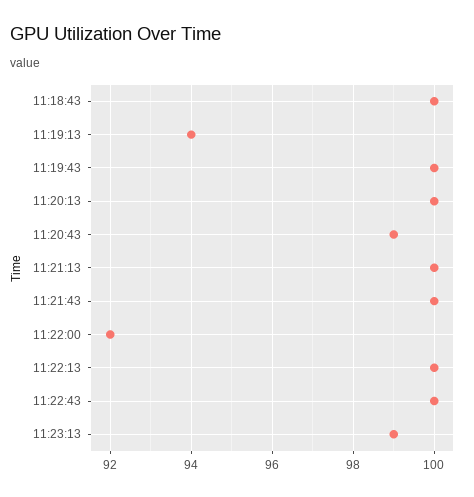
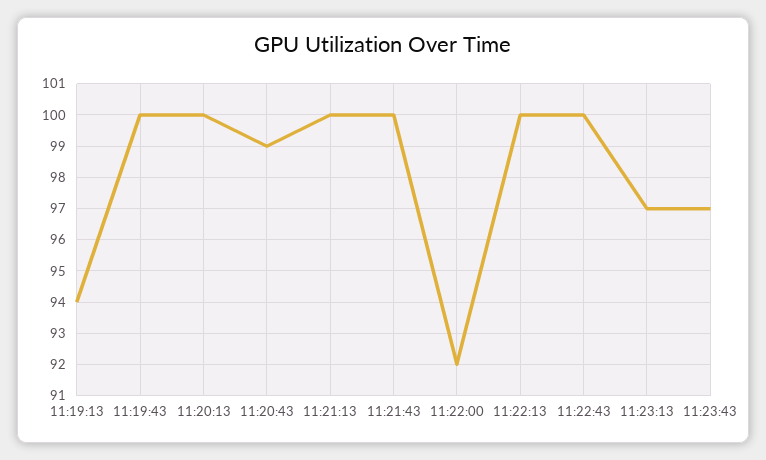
11:18:43: 100 -> none
11:23:13: 99 -> 97
11:23:43: none -> 97

